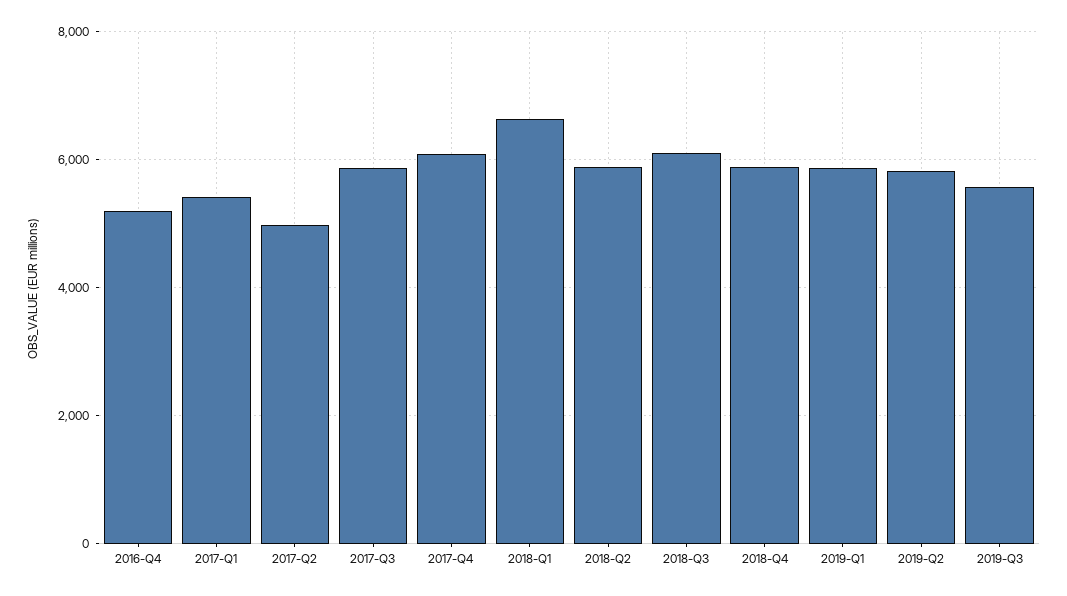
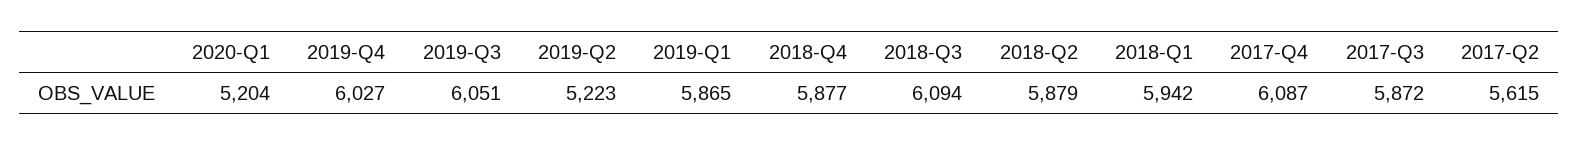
2016-Q4: 5200 -> none
2017-Q1: 5400 -> none
2017-Q2: 5000 -> 5615
2018-Q1: 6600 -> 5942
2019-Q2: 5800 -> 5223
2019-Q3: 5600 -> 6051
2020-Q1: none -> 5204
2019-Q4: none -> 6027

